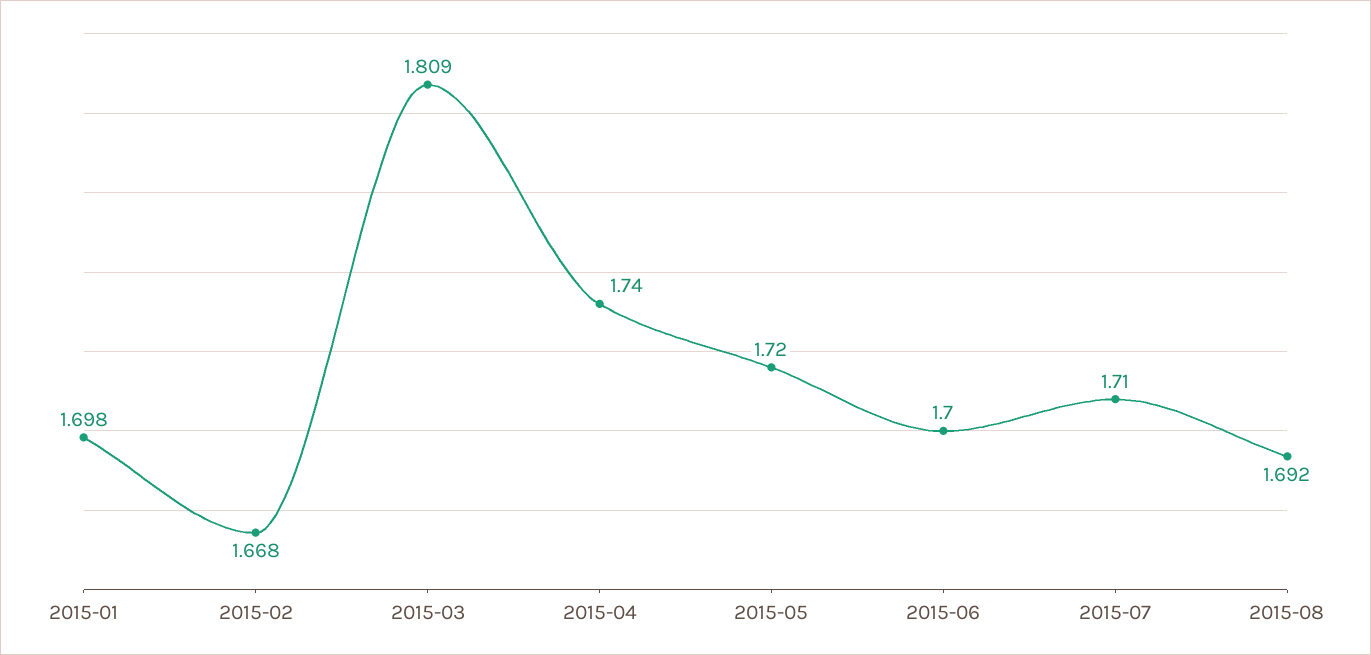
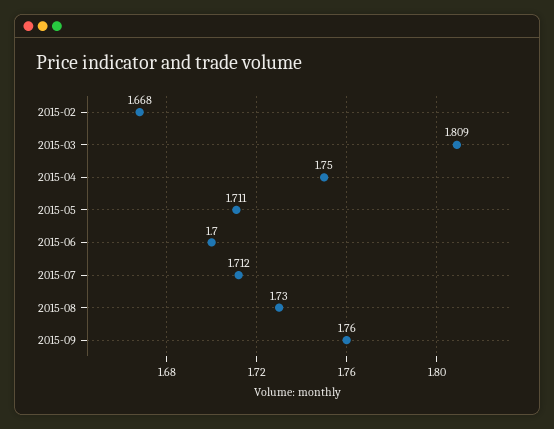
2015-01: 1.698 -> none
2015-04: 1.74 -> 1.75
2015-05: 1.72 -> 1.711
2015-07: 1.71 -> 1.712
2015-08: 1.692 -> 1.73
2015-09: none -> 1.76

